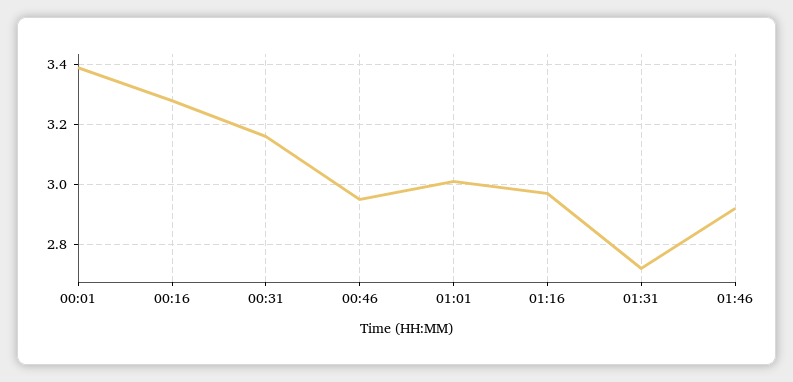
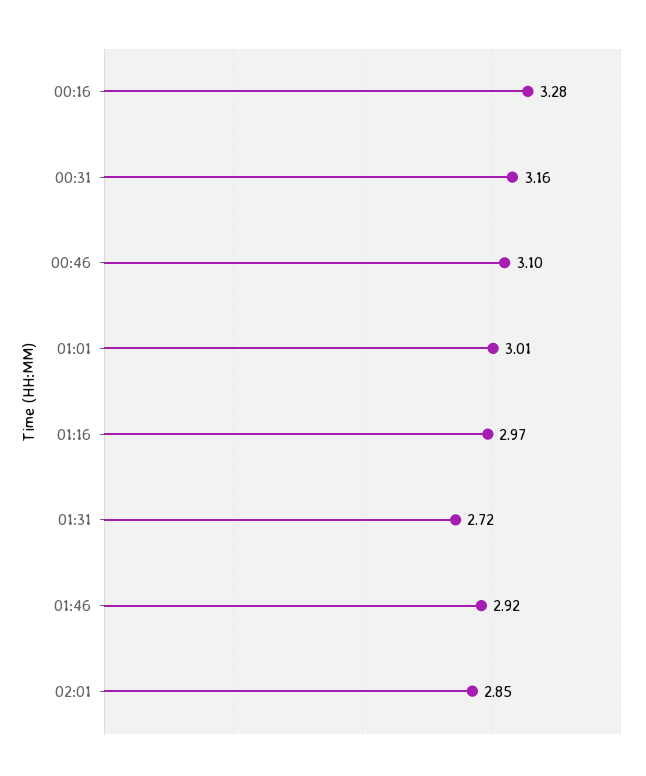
00:01: 3.4 -> none
00:46: 2.95 -> 3.1
02:01: none -> 2.85

